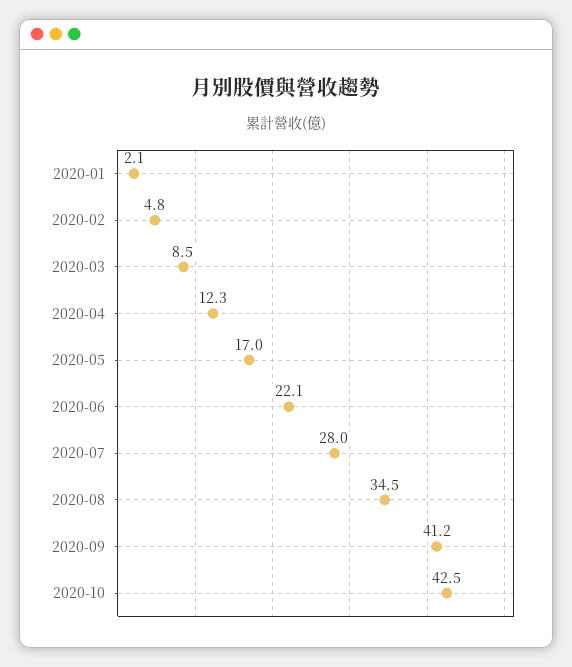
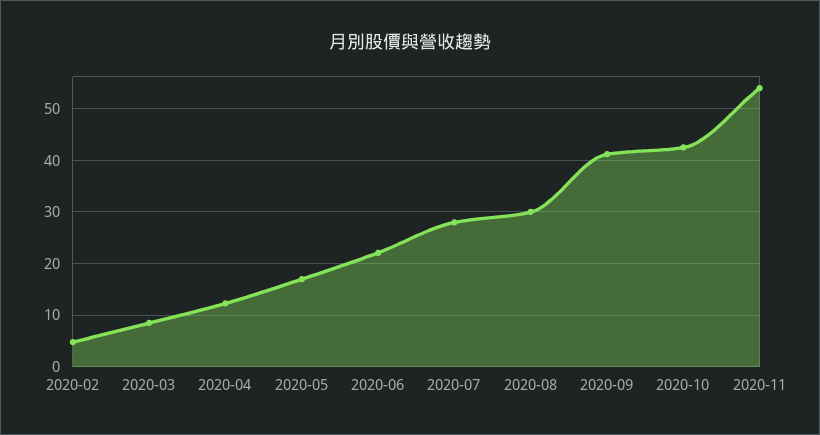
2020-01: 2.1 -> none
2020-08: 34.5 -> 30
2020-11: none -> 54

